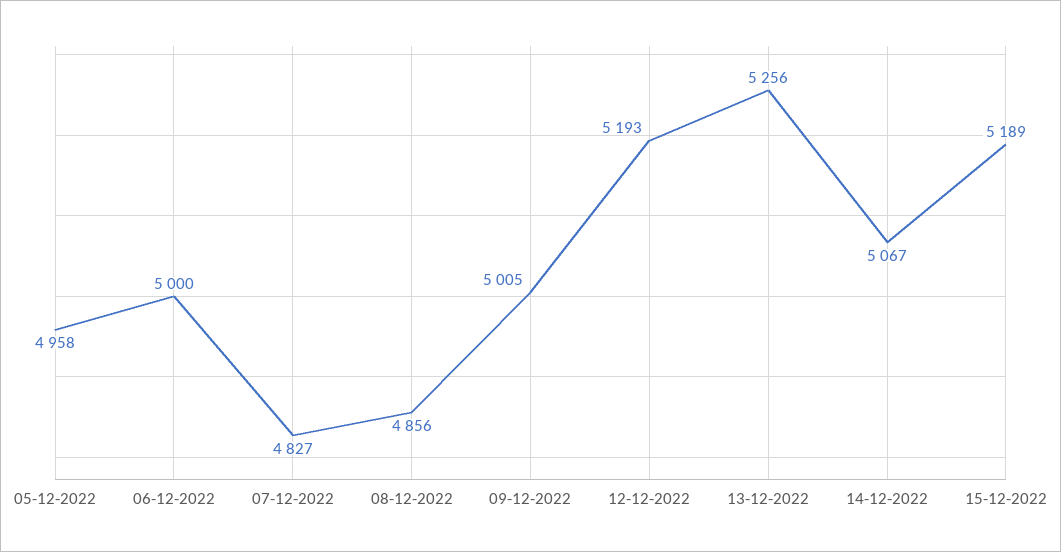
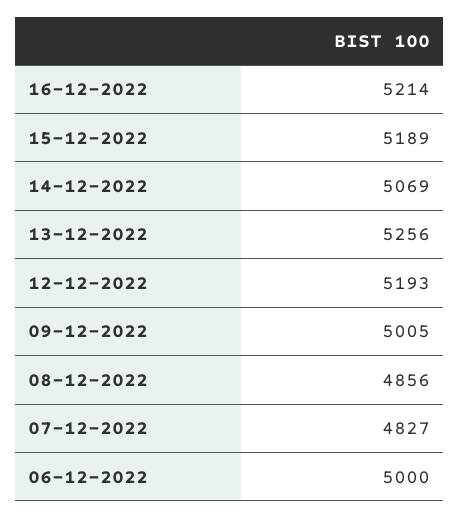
05-12-2022: 4958 -> none
14-12-2022: 5067 -> 5069
16-12-2022: none -> 5214

